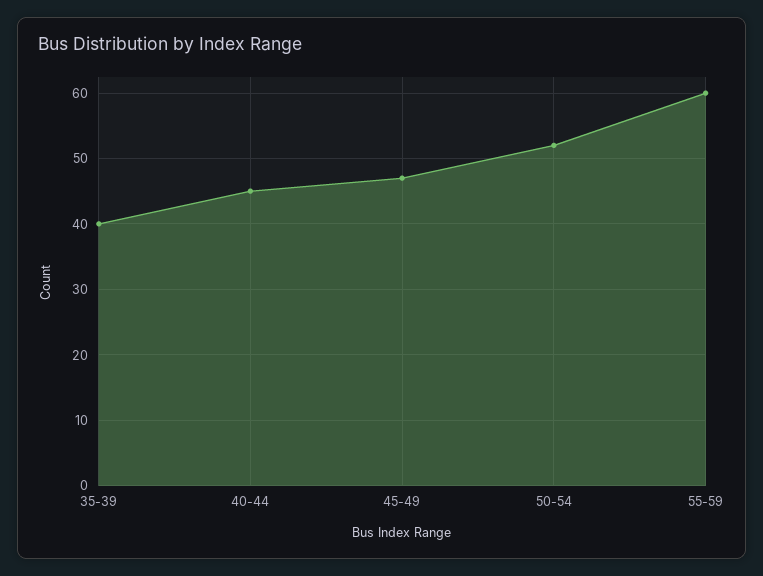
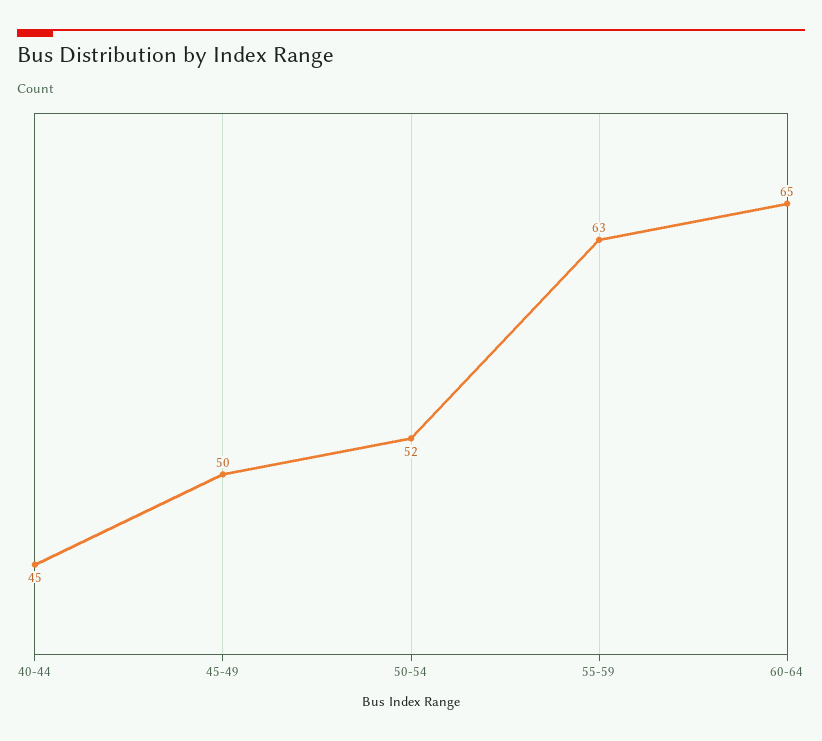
35-39: 40 -> none
45-49: 47 -> 50
55-59: 60 -> 63
60-64: none -> 65

